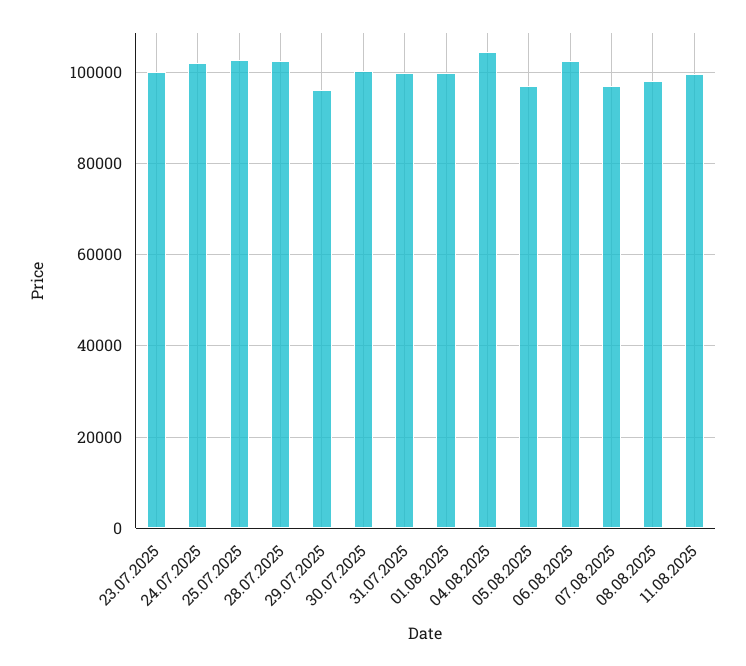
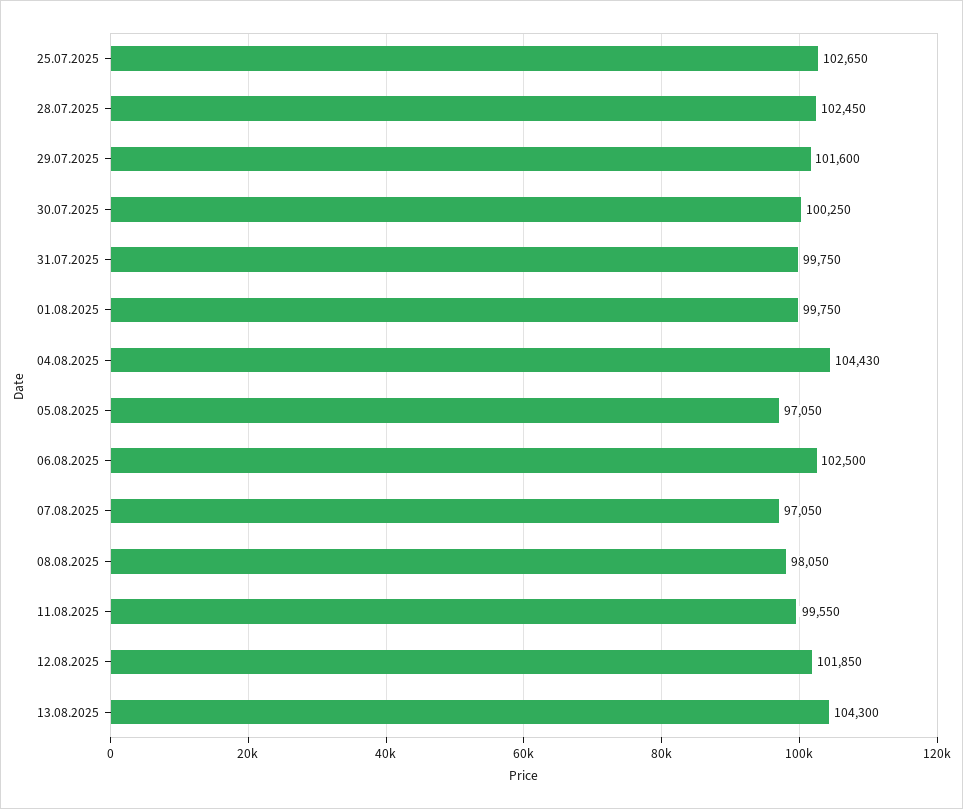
23.07.2025: 100000 -> none
24.07.2025: 102000 -> none
29.07.2025: 96000 -> 101600
12.08.2025: none -> 101850
13.08.2025: none -> 104300

